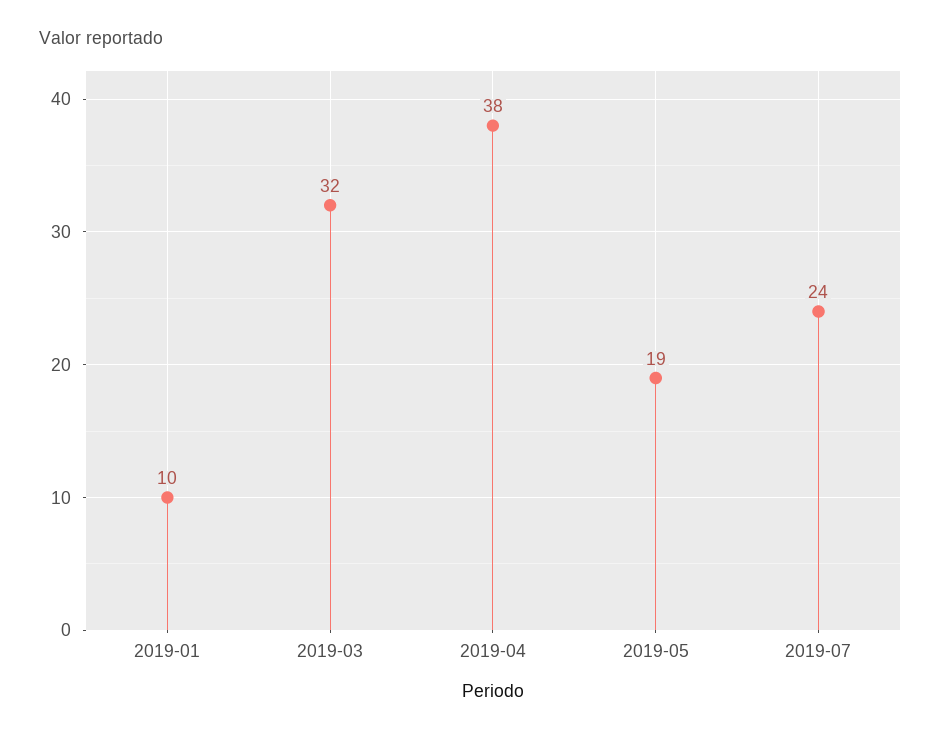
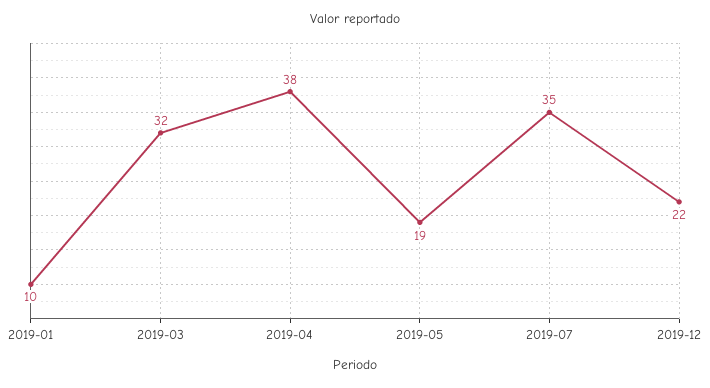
2019-07: 24 -> 35
2019-12: none -> 22

